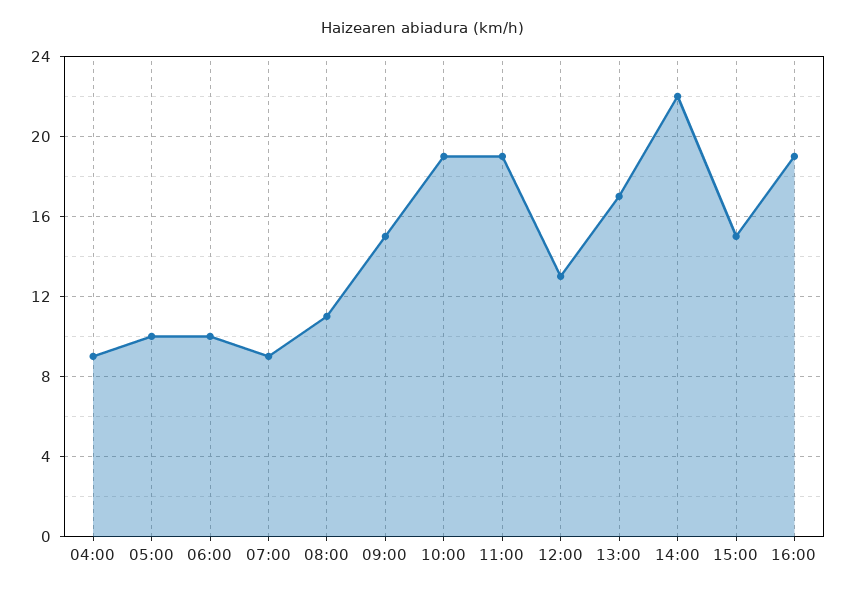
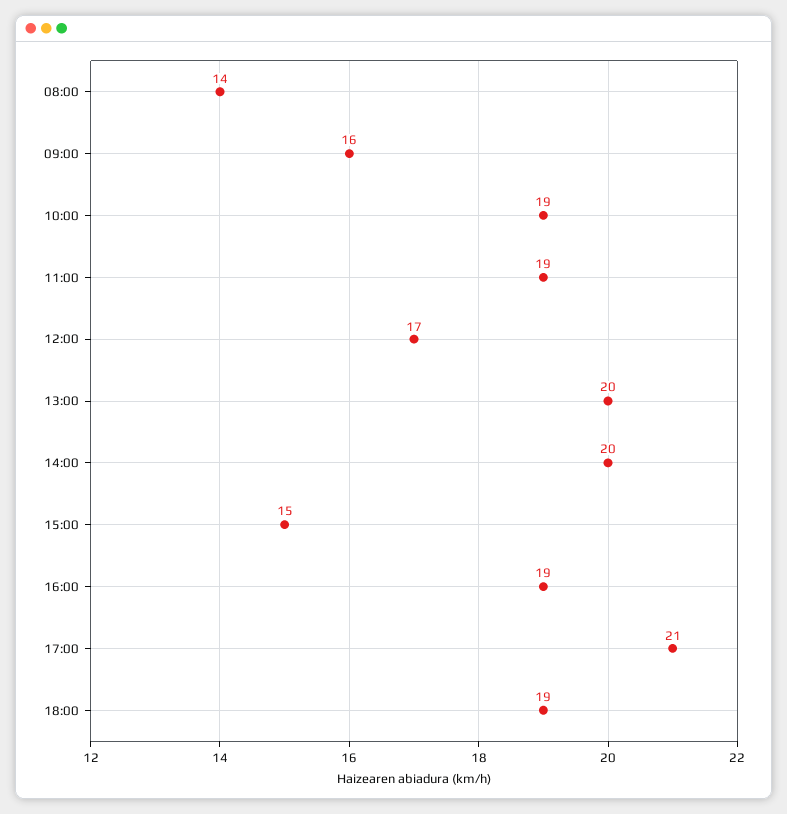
04:00: 9 -> none
05:00: 10 -> none
06:00: 10 -> none
07:00: 9 -> none
08:00: 11 -> 14
09:00: 15 -> 16
12:00: 13 -> 17
13:00: 17 -> 20
14:00: 22 -> 20
17:00: none -> 21
18:00: none -> 19

